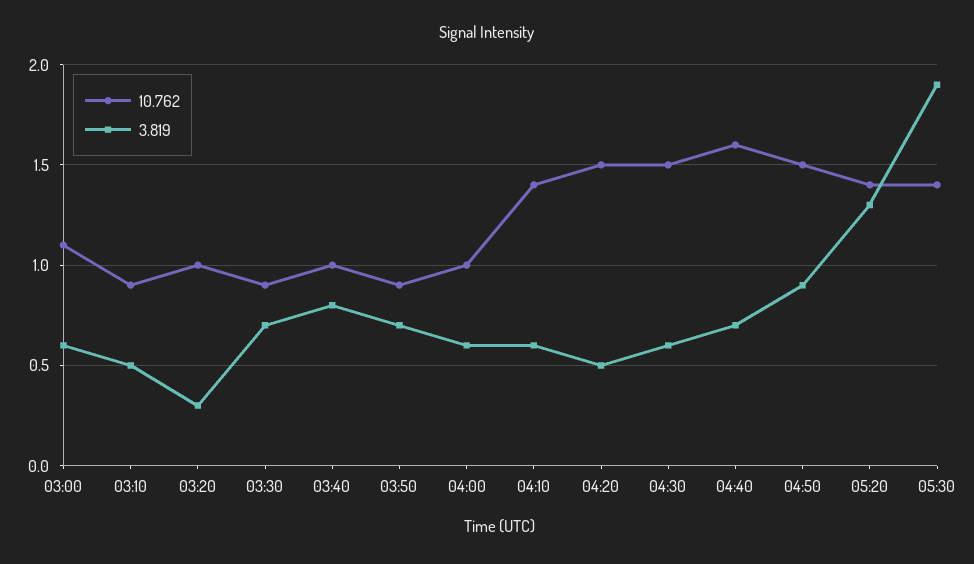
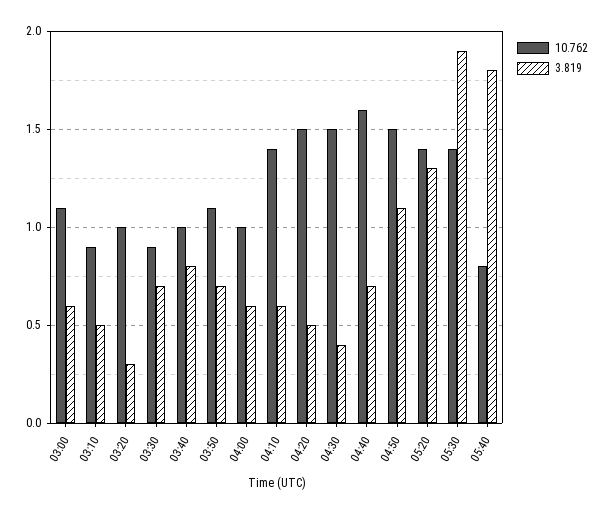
10.762, 03:50: 0.9 -> 1.1
3.819, 04:30: 0.6 -> 0.4
3.819, 04:50: 0.9 -> 1.1
10.762, 05:40: none -> 0.8
3.819, 05:40: none -> 1.8

